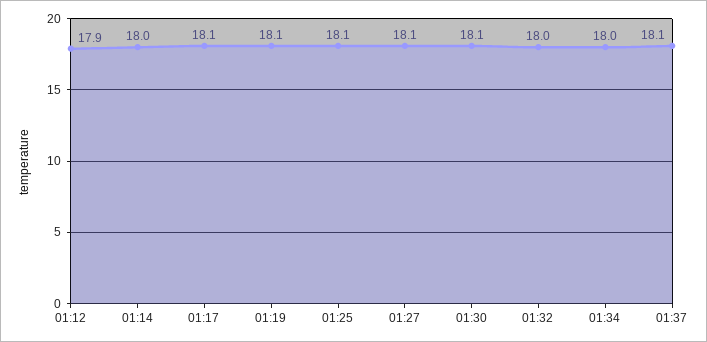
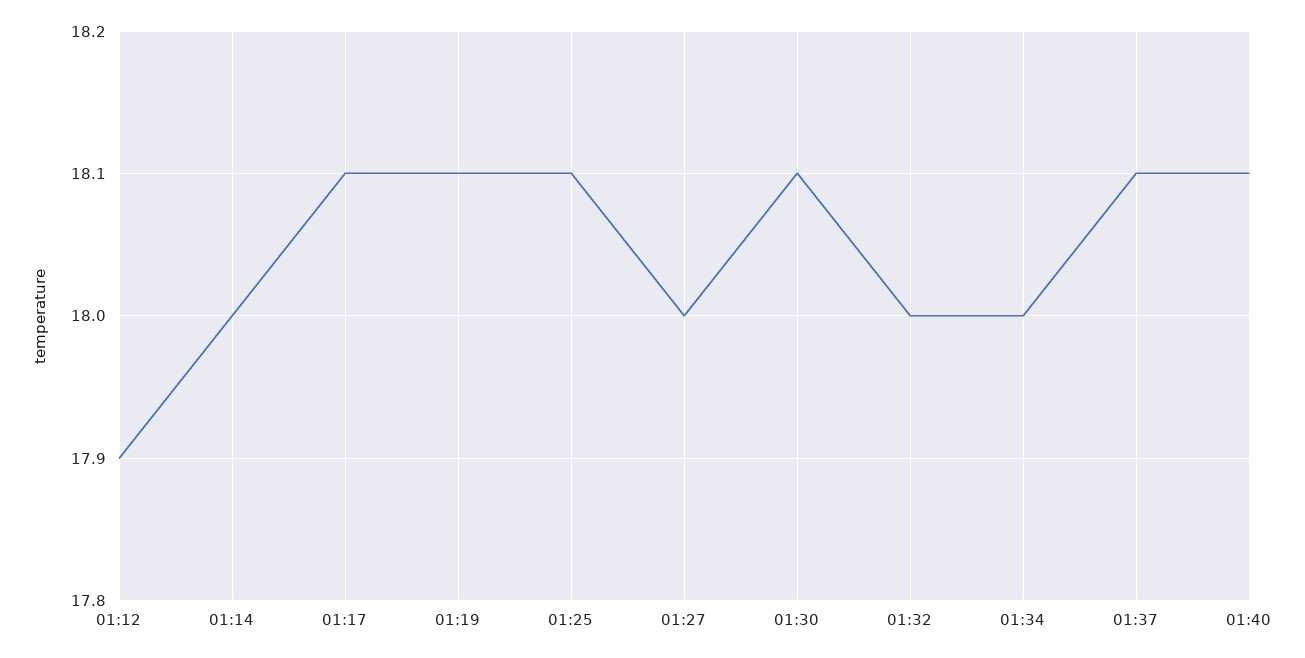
01:27: 18.1 -> 18
01:40: none -> 18.1

